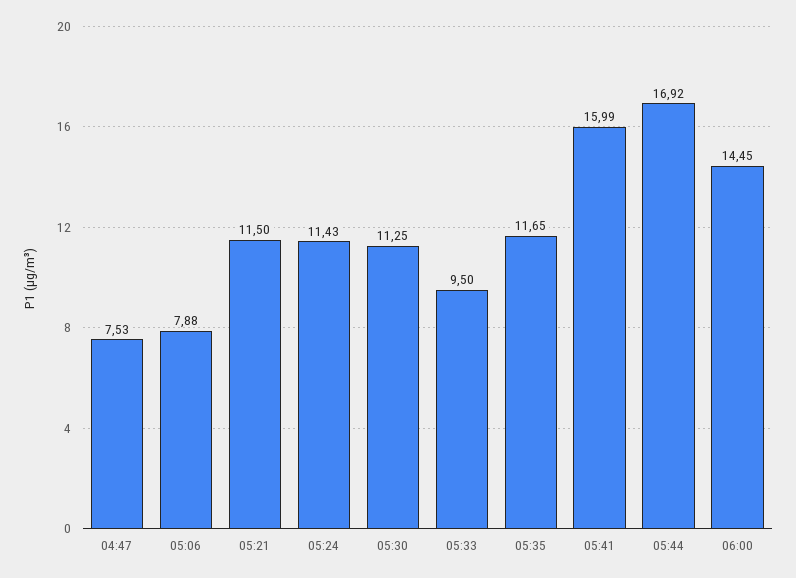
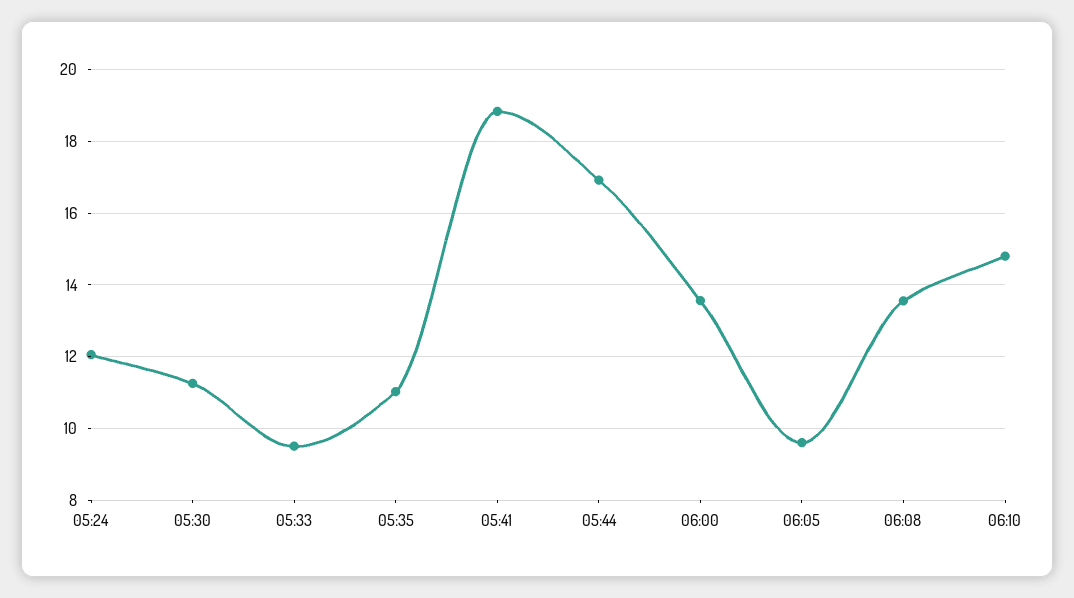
04:47: 7.53 -> none
05:06: 7.88 -> none
05:21: 11.5 -> none
05:24: 11.43 -> 12
05:35: 11.65 -> 11
05:41: 15.99 -> 18.8
06:00: 14.45 -> 13.6
06:05: none -> 9.6
06:08: none -> 13.6
06:10: none -> 14.8

